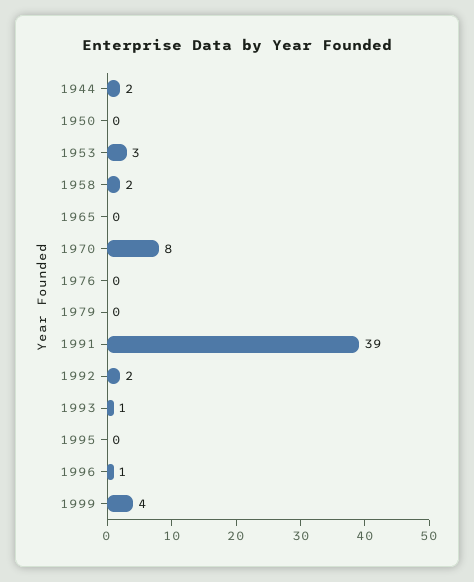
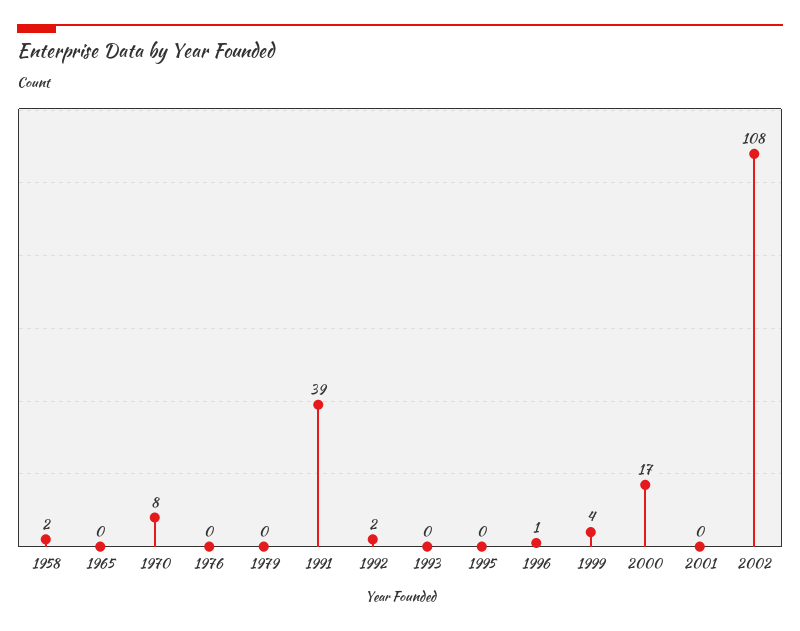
1944: 2 -> none
1950: 0 -> none
1953: 3 -> none
1993: 1 -> 0
2000: none -> 17
2001: none -> 0
2002: none -> 108

